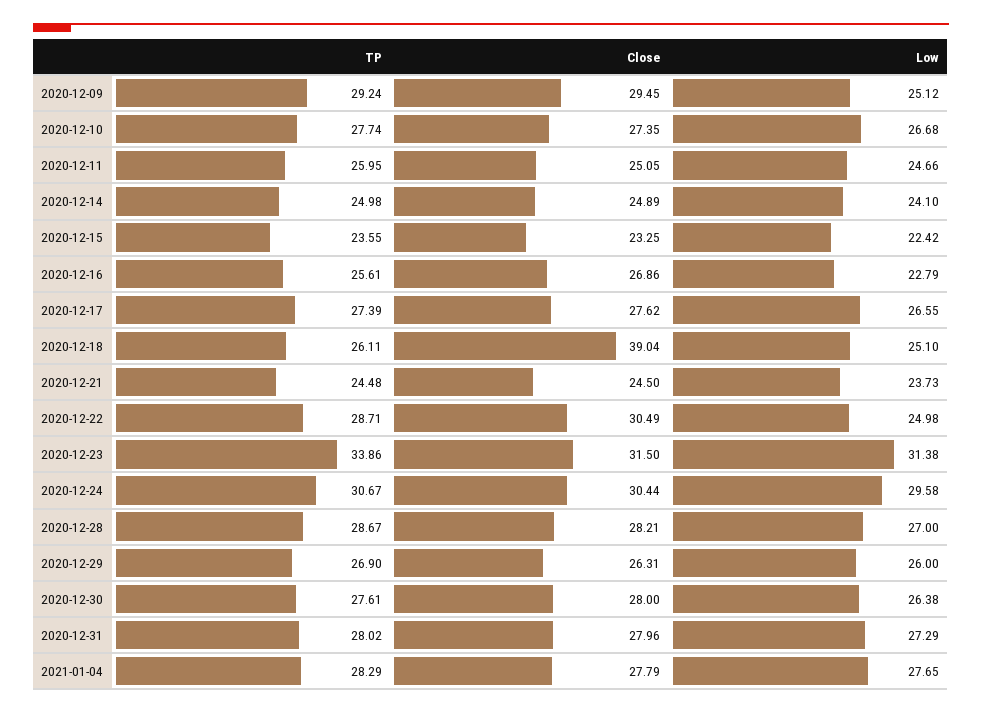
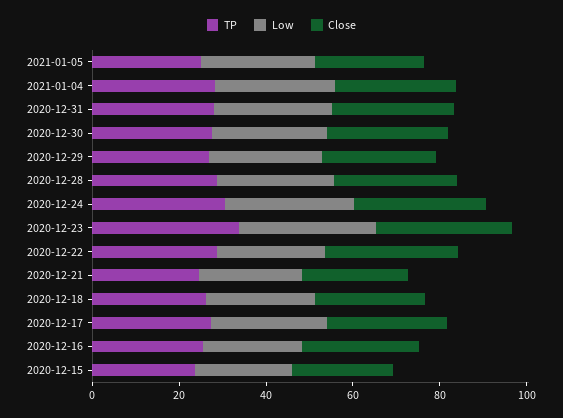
TP, 2020-12-09: 29.24 -> none
Close, 2020-12-09: 29.45 -> none
Low, 2020-12-09: 25.12 -> none
TP, 2020-12-10: 27.74 -> none
Close, 2020-12-10: 27.35 -> none
Low, 2020-12-10: 26.68 -> none
TP, 2020-12-11: 25.95 -> none
Close, 2020-12-11: 25.05 -> none
Low, 2020-12-11: 24.66 -> none
TP, 2020-12-14: 24.98 -> none
Close, 2020-12-14: 24.89 -> none
Low, 2020-12-14: 24.1 -> none
Close, 2020-12-18: 39.04 -> 25
TP, 2021-01-05: none -> 25
Low, 2021-01-05: none -> 25
Close, 2021-01-05: none -> 25

